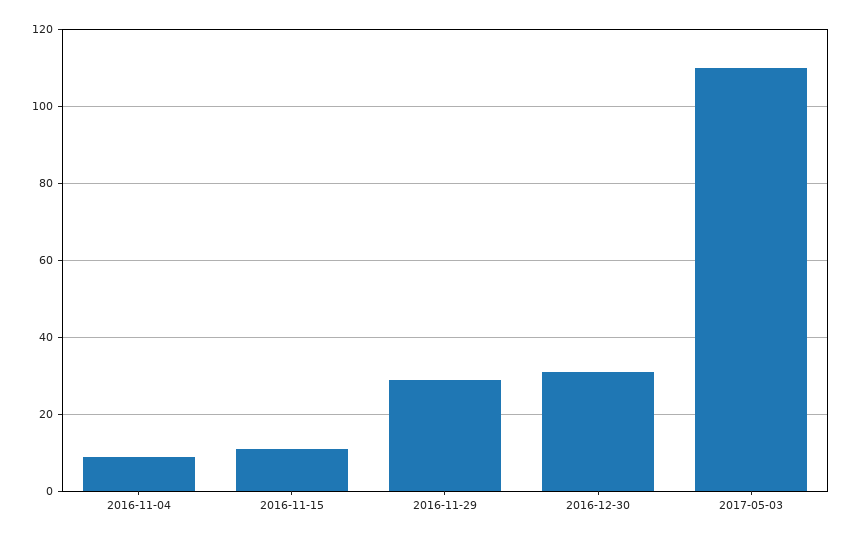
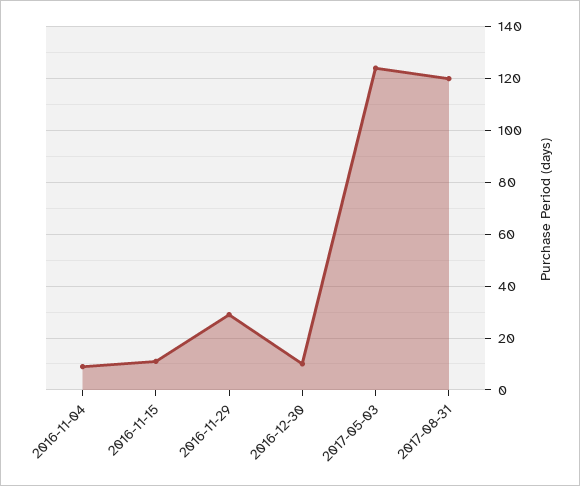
2016-12-30: 30 -> 10
2017-05-03: 110 -> 125
2017-08-31: none -> 120

